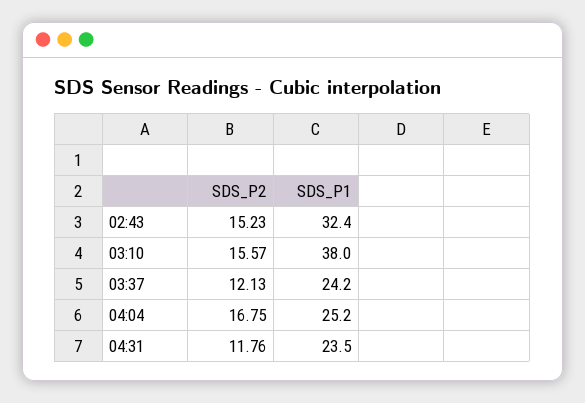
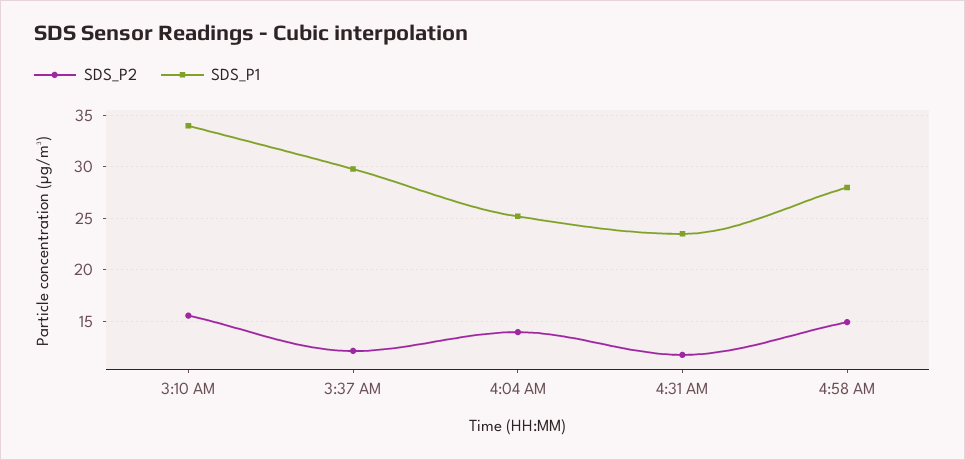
SDS_P2, 02:43: 15.23 -> none
SDS_P1, 02:43: 32.4 -> none
SDS_P1, 03:10: 38 -> 34
SDS_P1, 03:37: 24.2 -> 30
SDS_P2, 04:04: 16.75 -> 14
SDS_P2, 4:58 AM: none -> 15
SDS_P1, 4:58 AM: none -> 28

